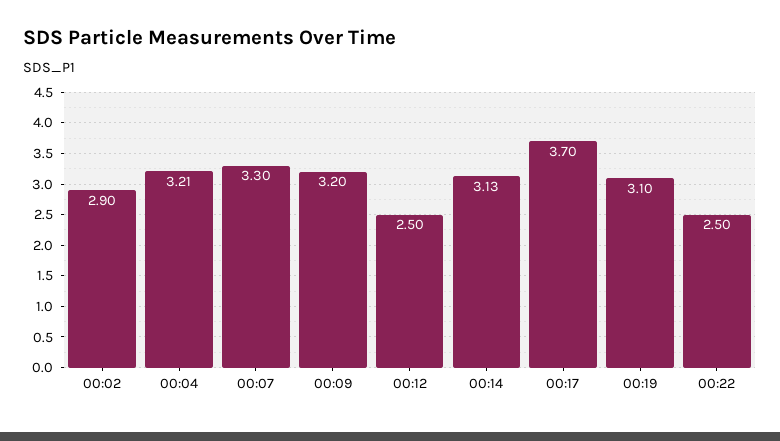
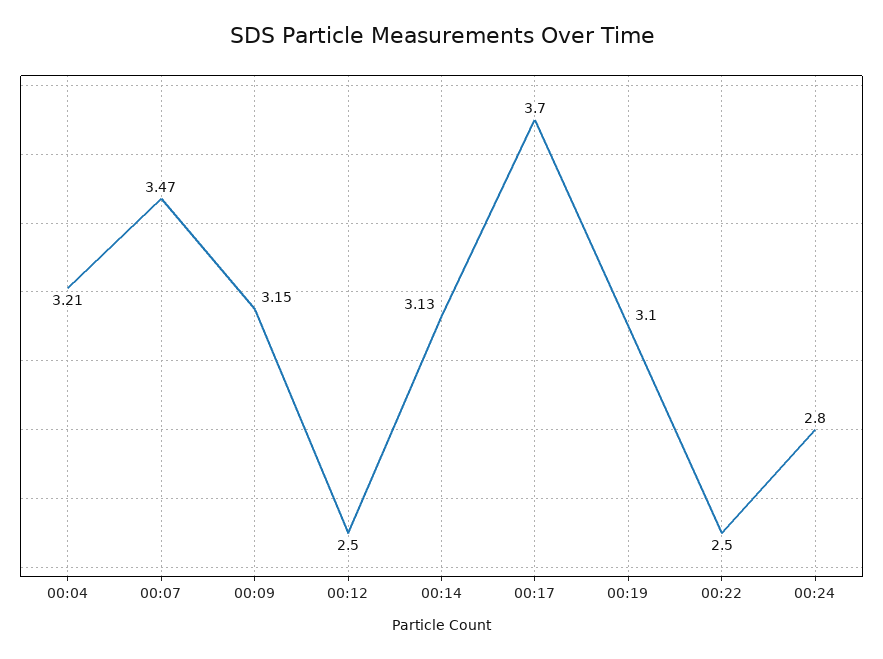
00:02: 2.9 -> none
00:07: 3.3 -> 3.47
00:09: 3.2 -> 3.15
00:24: none -> 2.8

